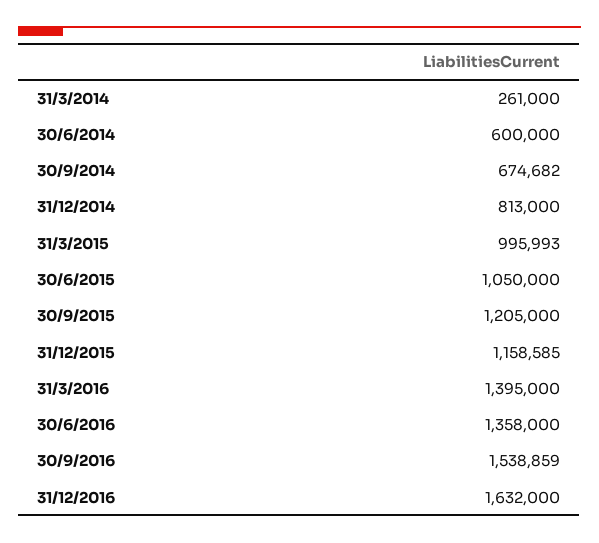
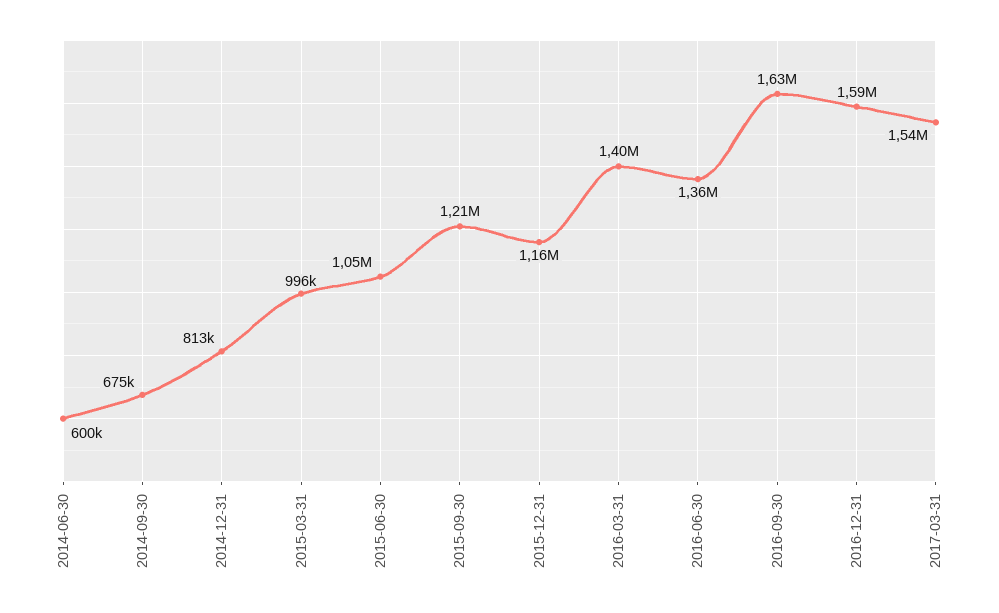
31/3/2014: 261000 -> none
30/9/2016: 1538859 -> 1630000
31/12/2016: 1632000 -> 1590000
2017-03-31: none -> 1540000

